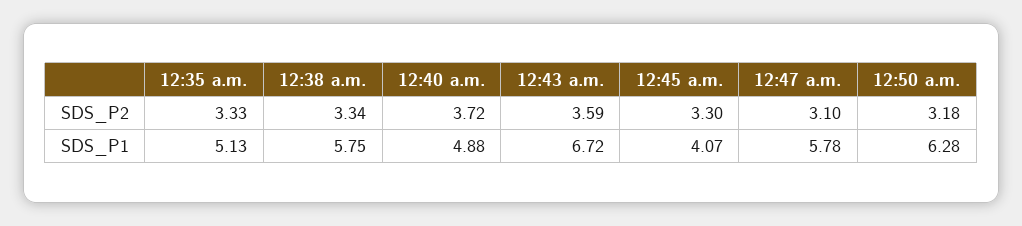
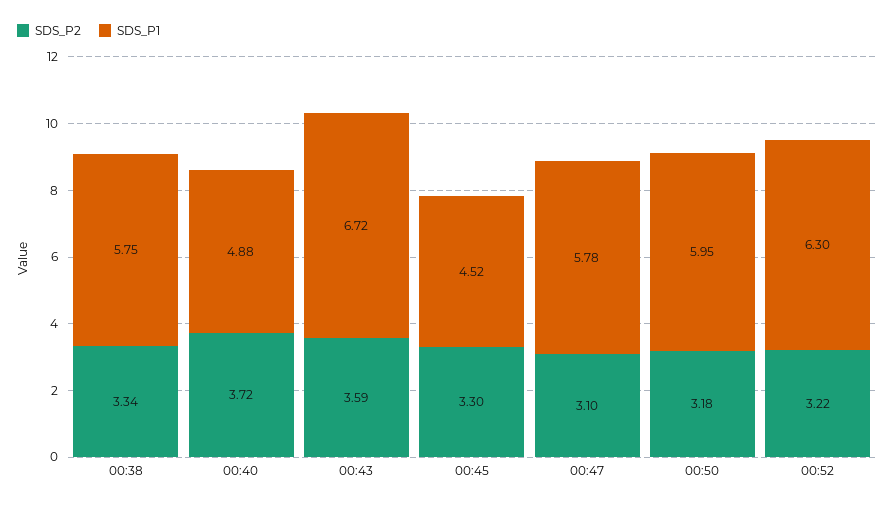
SDS_P2, 12:35 a.m.: 3.33 -> none
SDS_P1, 12:35 a.m.: 5.13 -> none
SDS_P1, 12:45 a.m.: 4.07 -> 4.52
SDS_P1, 12:50 a.m.: 6.28 -> 5.95
SDS_P2, 00:52: none -> 3.22
SDS_P1, 00:52: none -> 6.3

